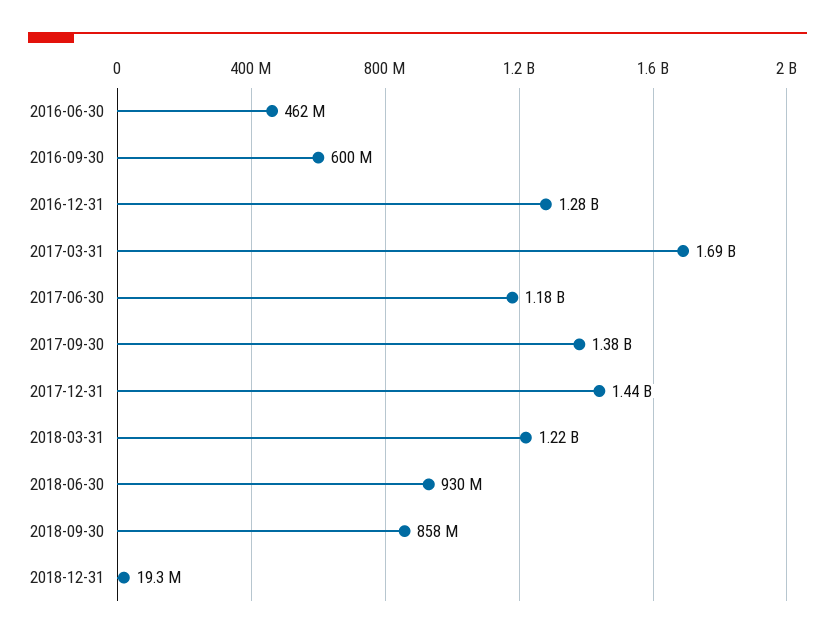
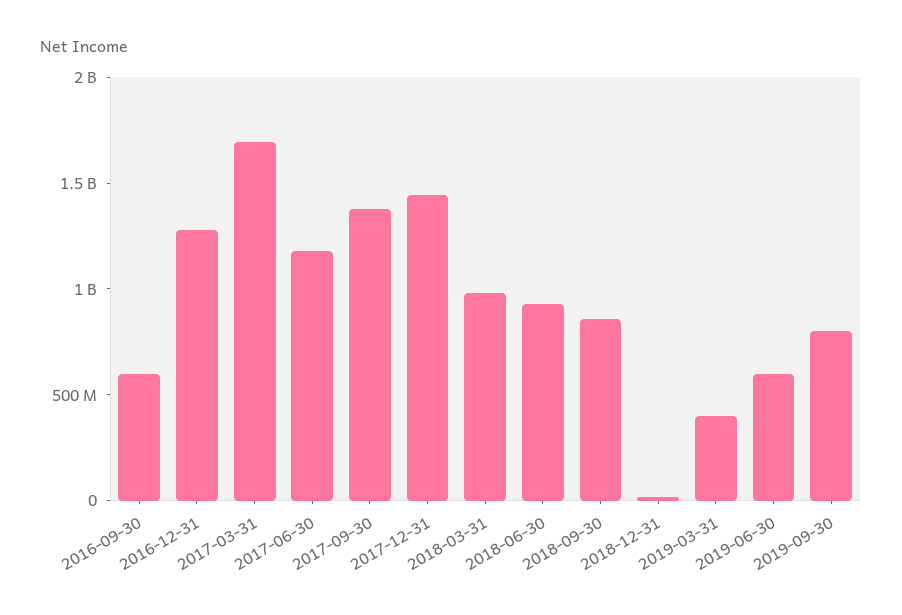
2016-06-30: 462000000 -> none
2018-03-31: 1220000000 -> 1000000000
2019-03-31: none -> 400000000
2019-06-30: none -> 600000000
2019-09-30: none -> 800000000

